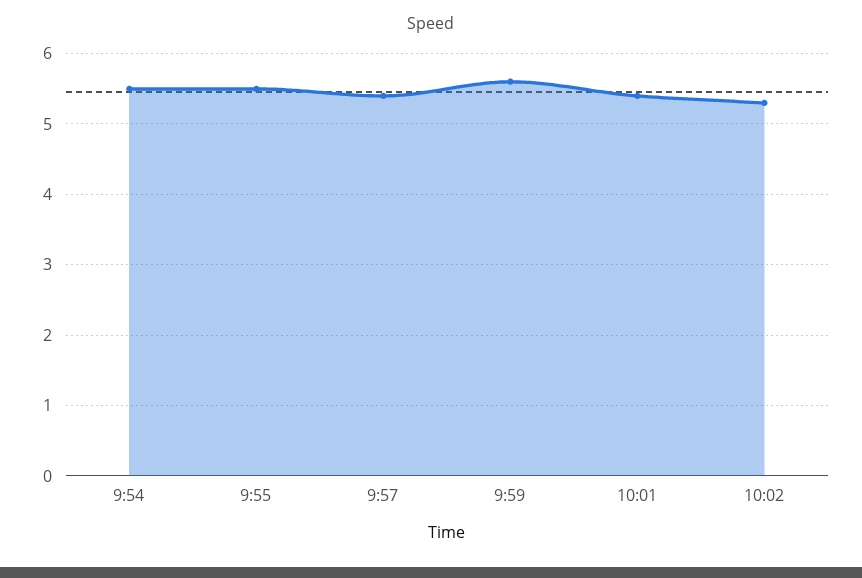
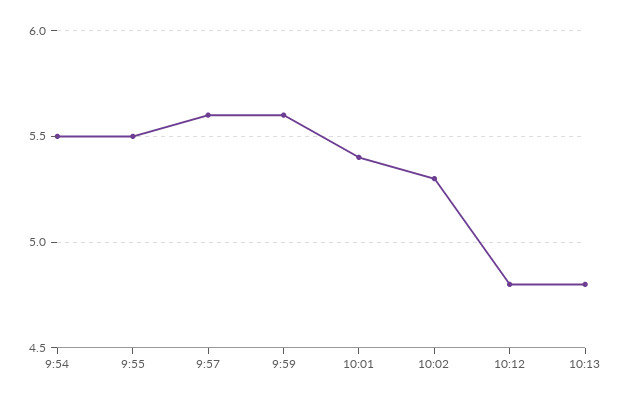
9:57: 5.4 -> 5.6
10:12: none -> 4.8
10:13: none -> 4.8

